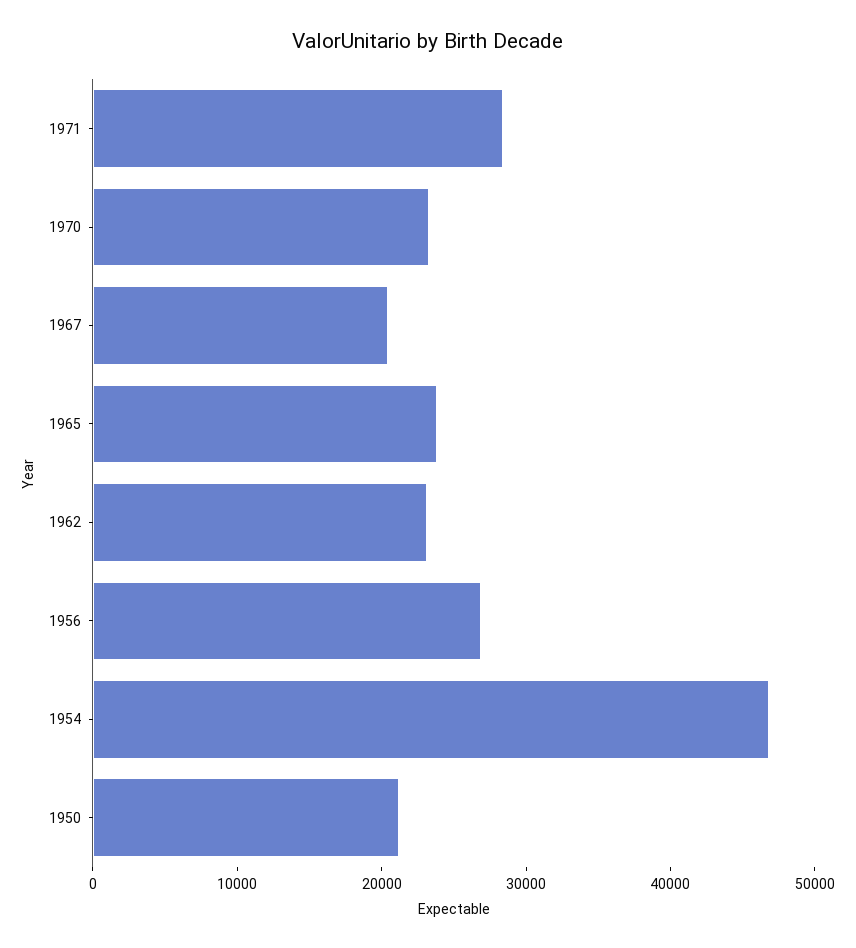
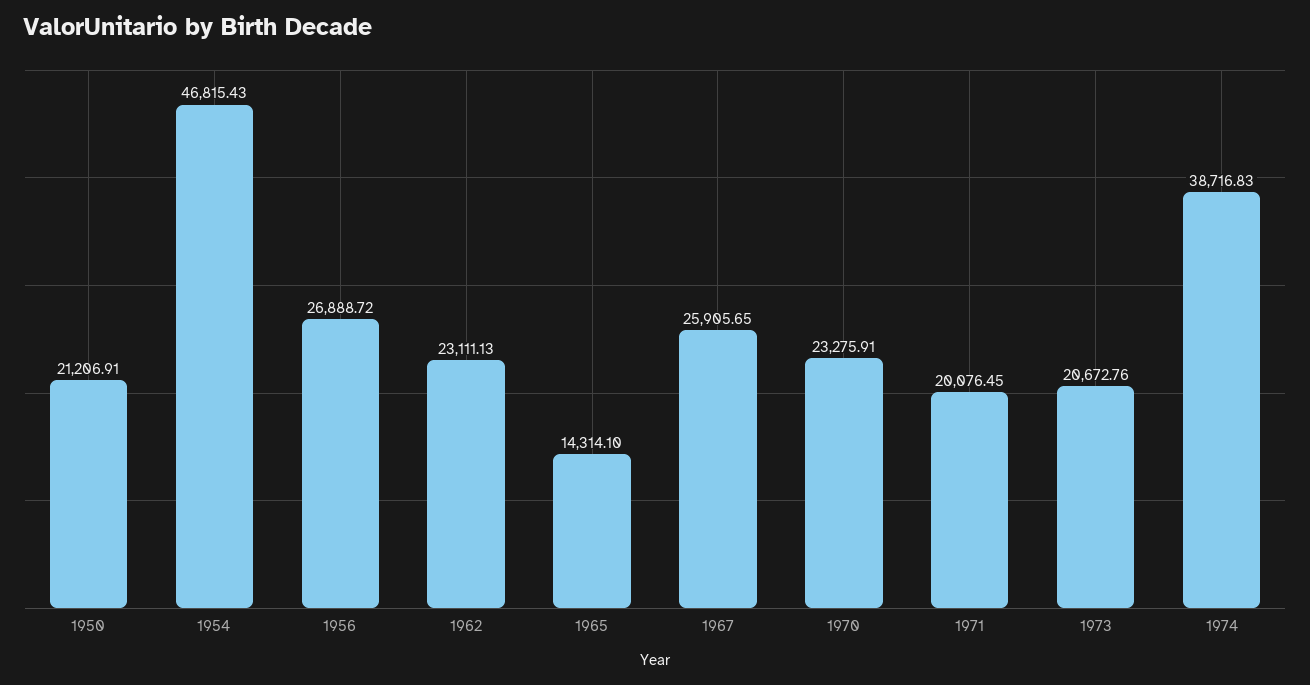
1971: 28000 -> 20076.45
1967: 20000 -> 25905.65
1965: 24000 -> 14314.1
1973: none -> 20672.76
1974: none -> 38716.83

